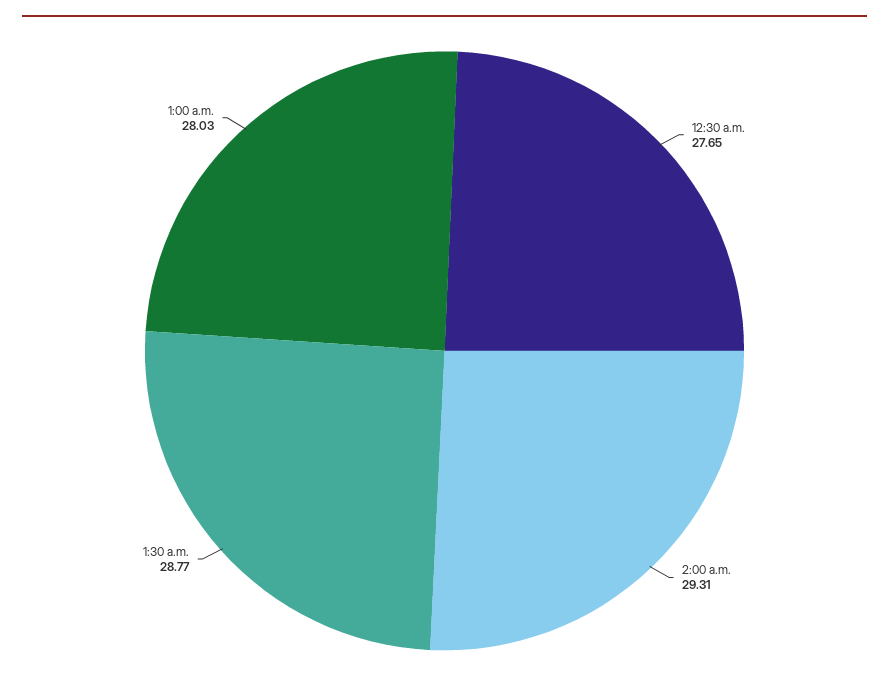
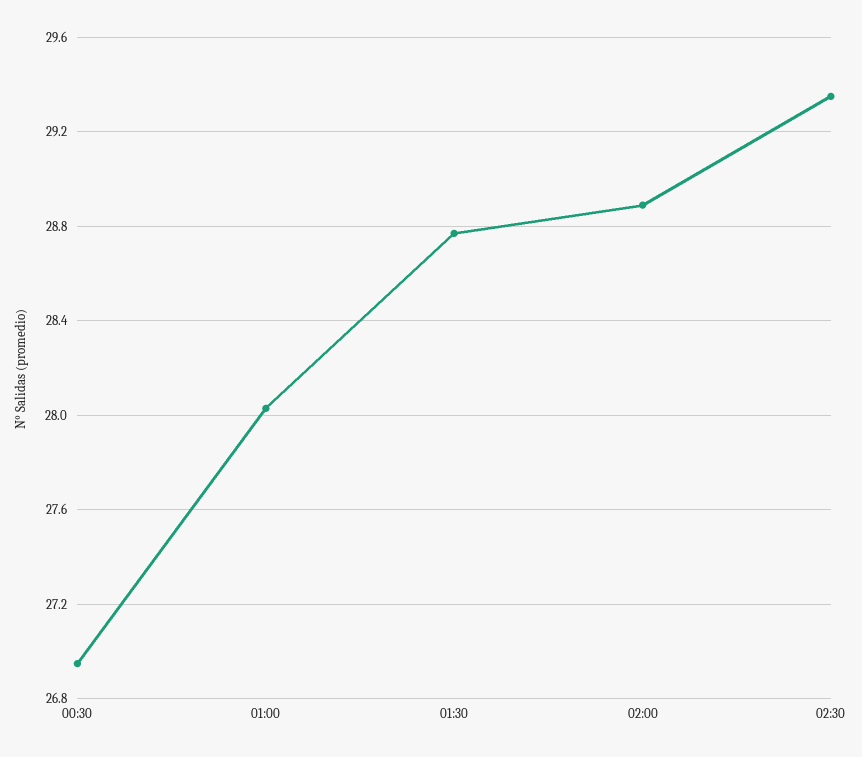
12:30 a.m.: 27.65 -> 26.95
2:00 a.m.: 29.31 -> 28.9
02:30: none -> 29.35

